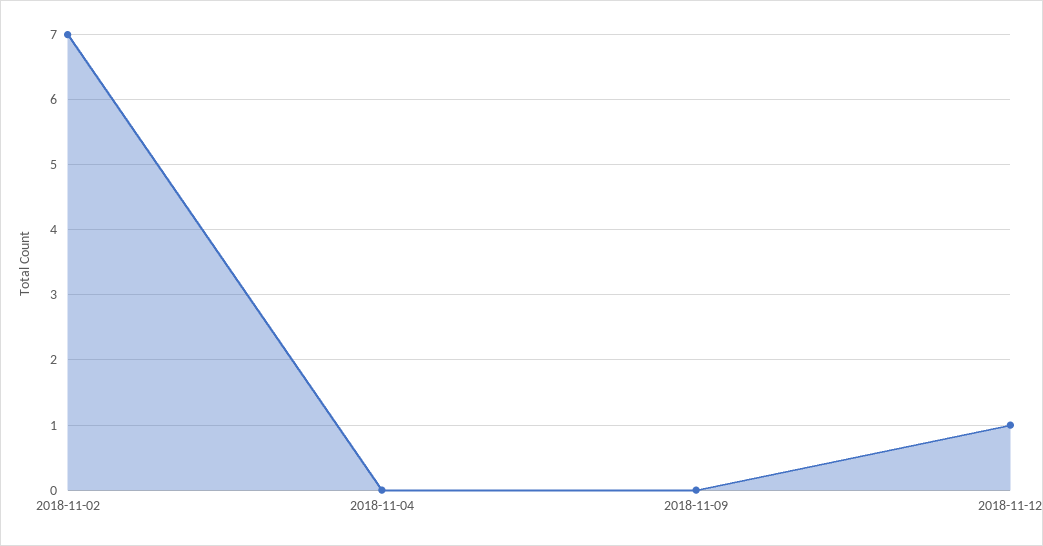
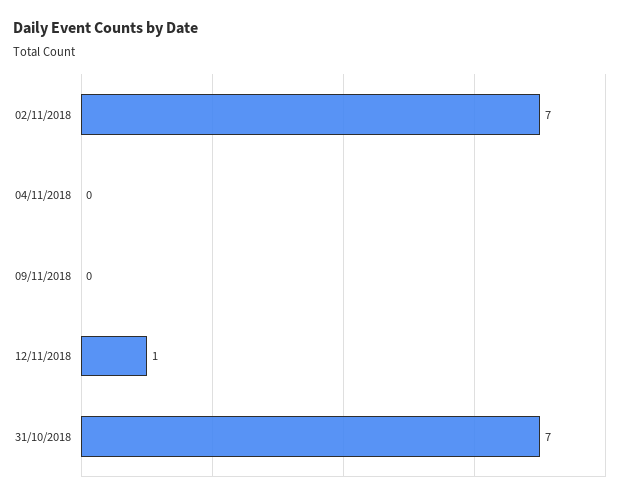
31/10/2018: none -> 7

